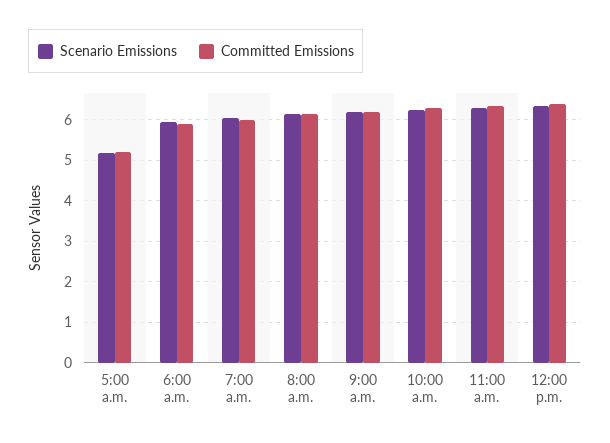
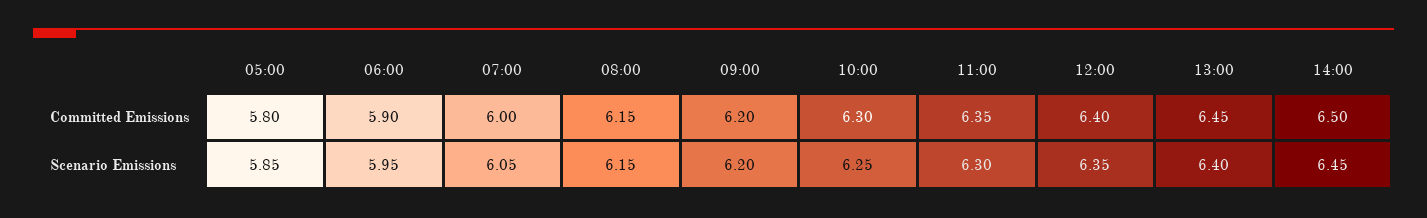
Scenario Emissions, 5:00 a.m.: 5.2 -> 5.85
Committed Emissions, 5:00 a.m.: 5.2 -> 5.8
Committed Emissions, 13:00: none -> 6.45
Committed Emissions, 14:00: none -> 6.5
Scenario Emissions, 13:00: none -> 6.4
Scenario Emissions, 14:00: none -> 6.45

